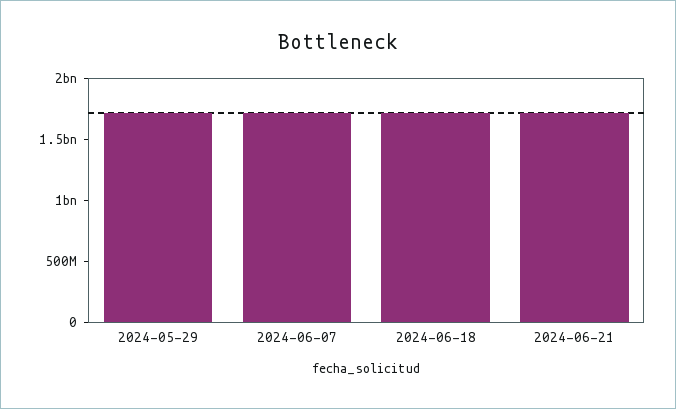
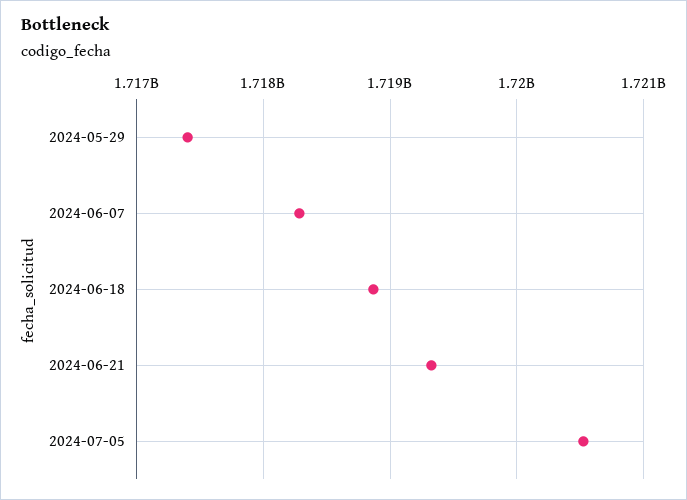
2024-07-05: none -> 1720500000

